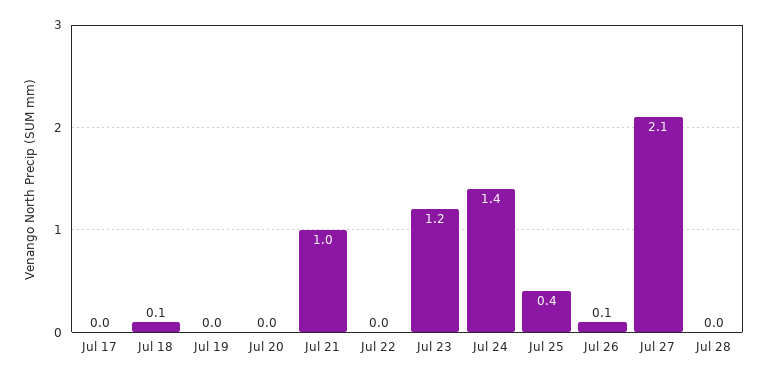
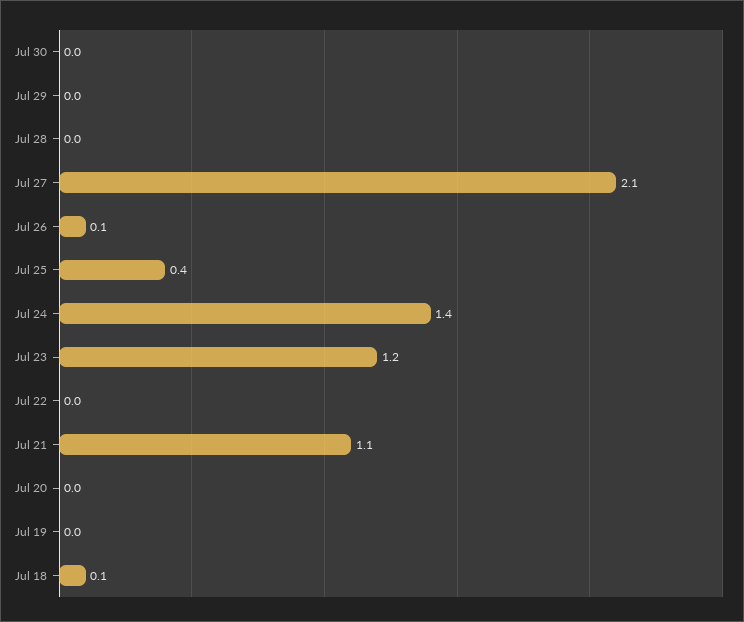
Jul 17: 0 -> none
Jul 21: 1 -> 1.1
Jul 30: none -> 0
Jul 29: none -> 0

